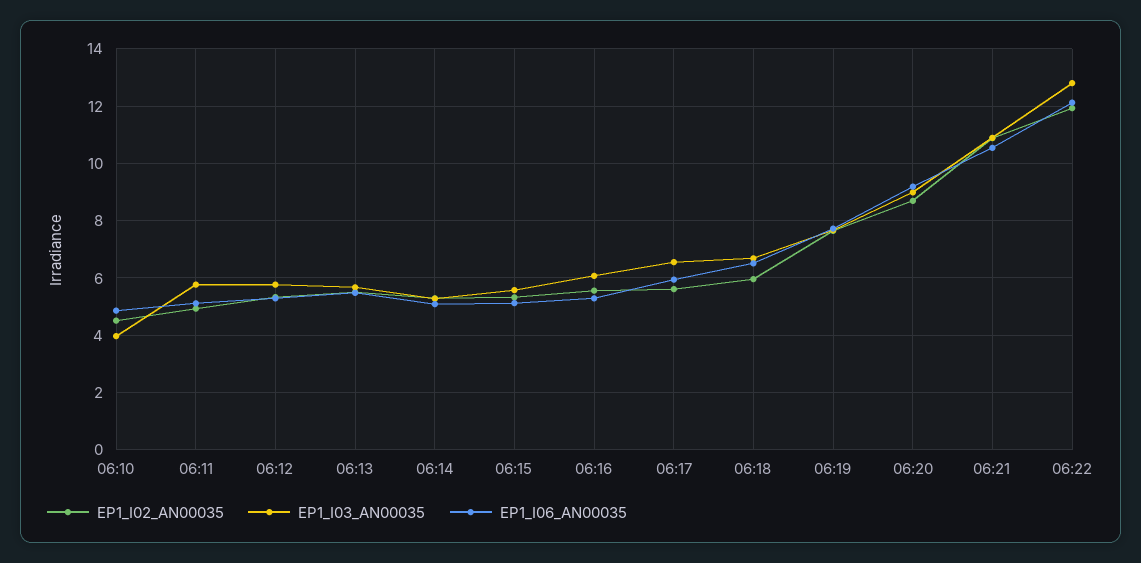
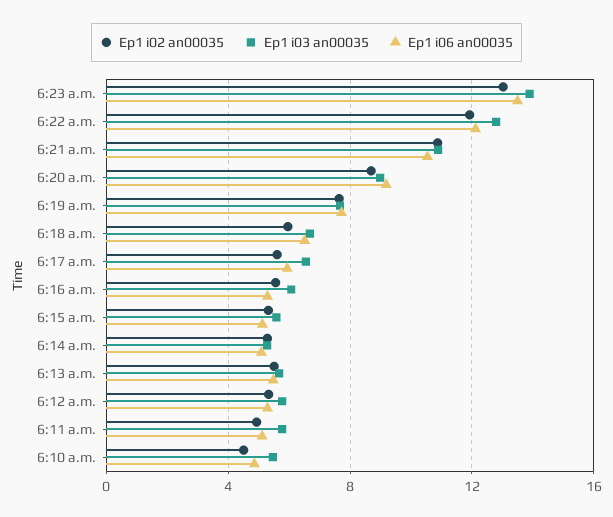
EP1_I03_AN00035, 06:10: 4 -> 5.5
EP1_I02_AN00035, 6:23 a.m.: none -> 13
EP1_I03_AN00035, 6:23 a.m.: none -> 14
EP1_I06_AN00035, 6:23 a.m.: none -> 13.5

